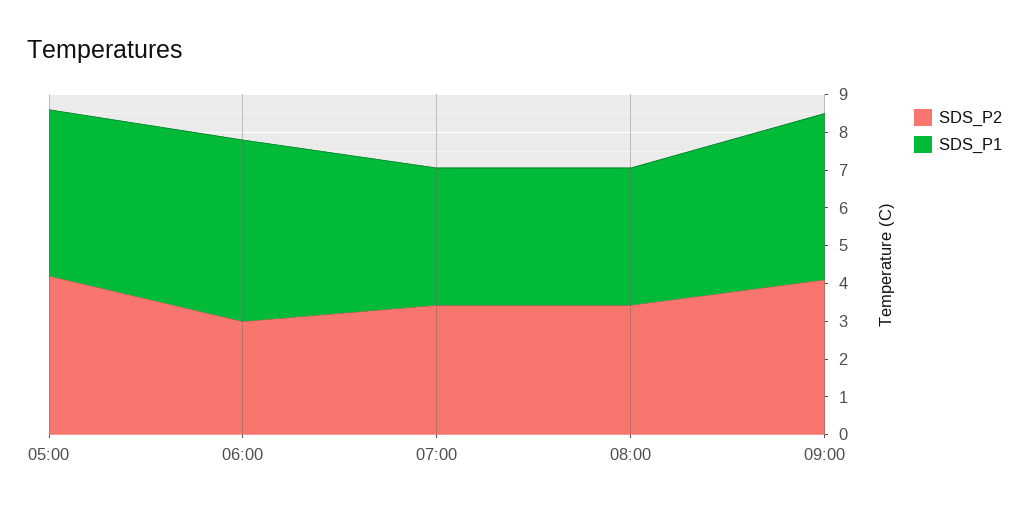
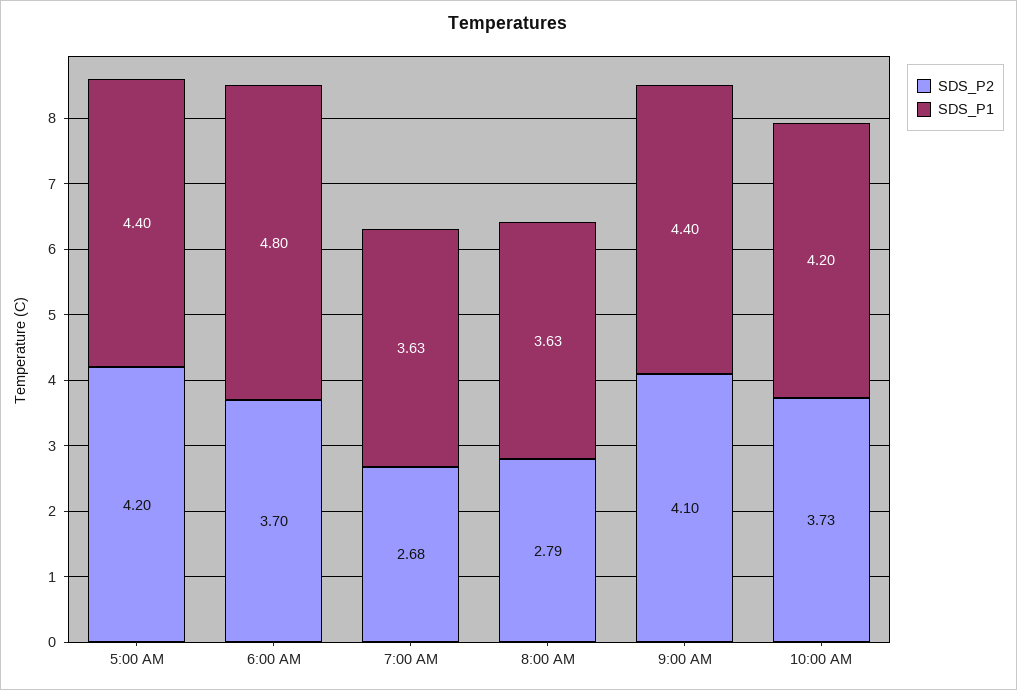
SDS_P2, 06:00: 3 -> 3.7
SDS_P2, 07:00: 3.5 -> 2.68
SDS_P2, 08:00: 3.5 -> 2.79
SDS_P2, 10:00 AM: none -> 3.73
SDS_P1, 10:00 AM: none -> 4.2

